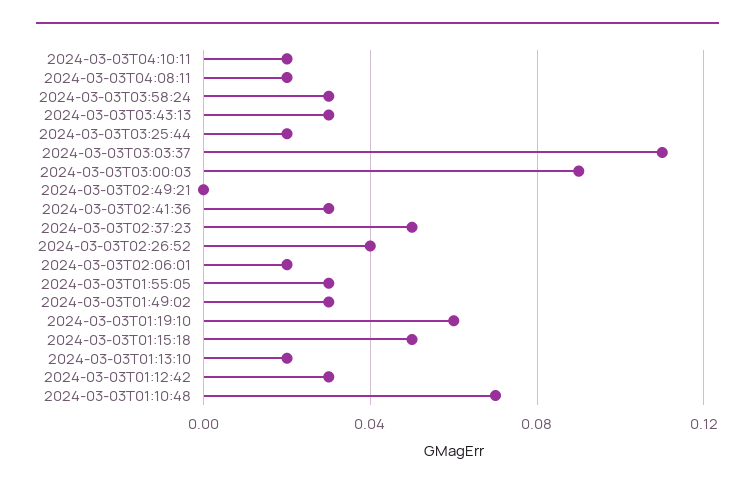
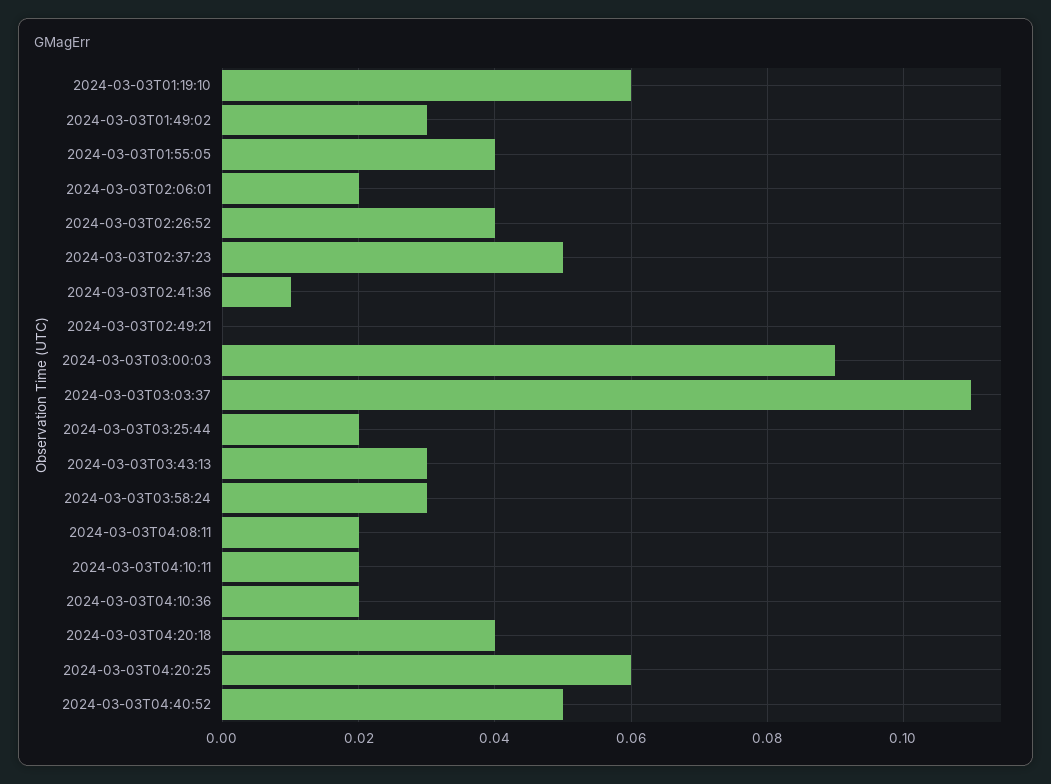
2024-03-03T02:41:36: 0.03 -> 0.01
2024-03-03T01:55:05: 0.03 -> 0.04
2024-03-03T01:15:18: 0.05 -> none
2024-03-03T01:13:10: 0.02 -> none
2024-03-03T01:12:42: 0.03 -> none
2024-03-03T01:10:48: 0.07 -> none
2024-03-03T04:10:36: none -> 0.02
2024-03-03T04:20:18: none -> 0.04
2024-03-03T04:20:25: none -> 0.06
2024-03-03T04:40:52: none -> 0.05

